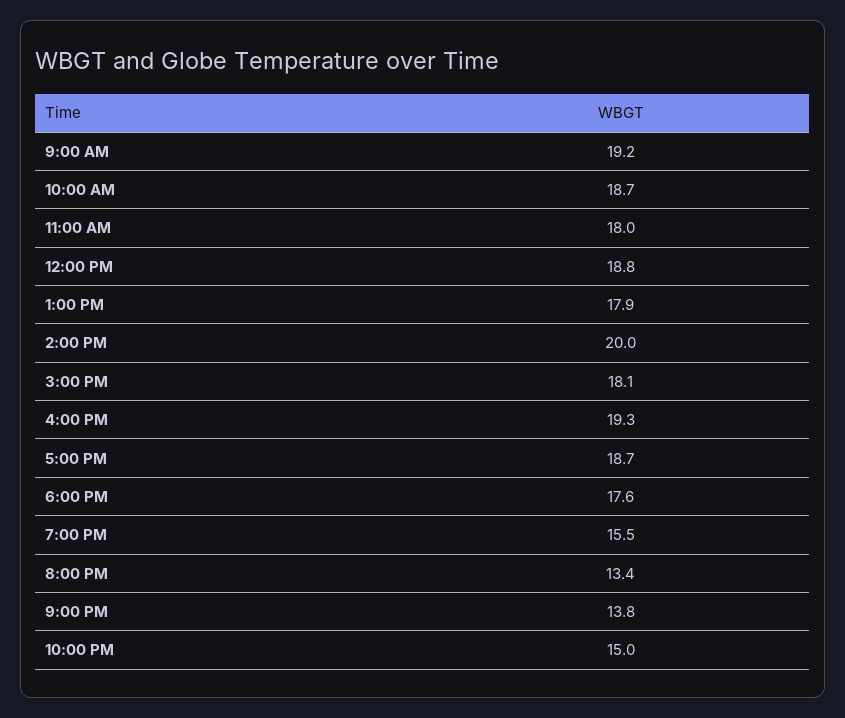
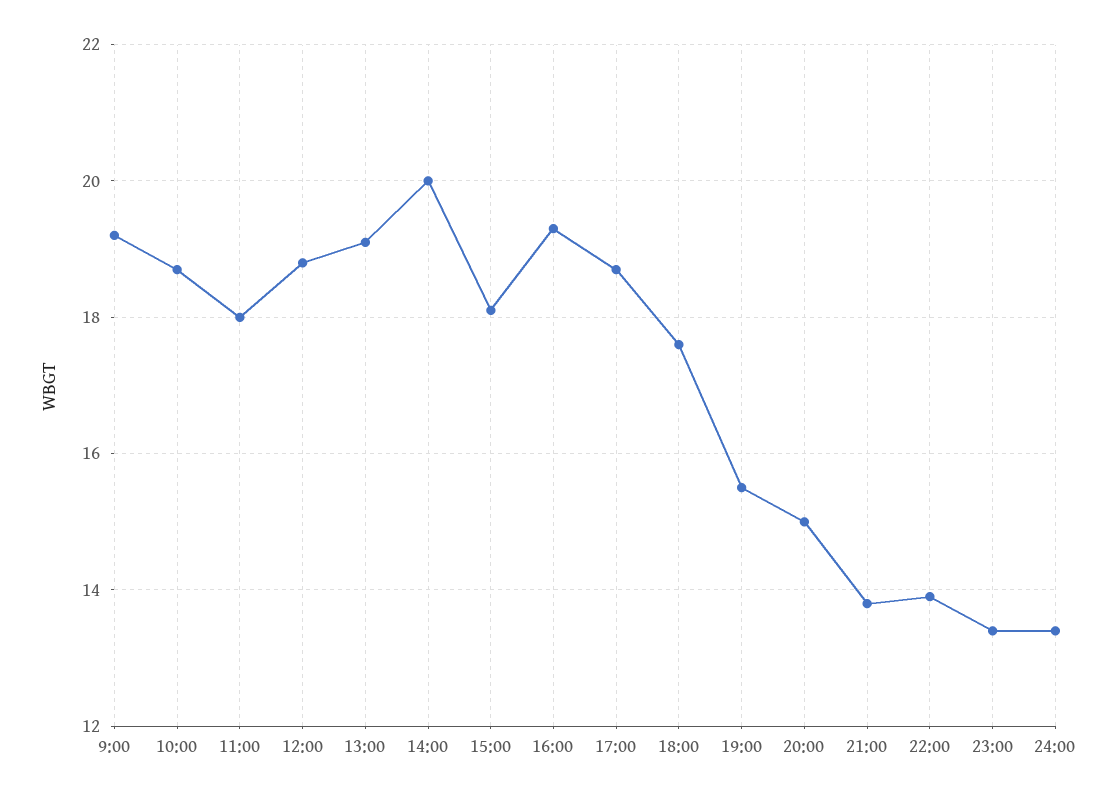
1:00 PM: 17.9 -> 19
8:00 PM: 13.4 -> 15
10:00 PM: 15 -> 14
23:00: none -> 13.5
24:00: none -> 13.5

